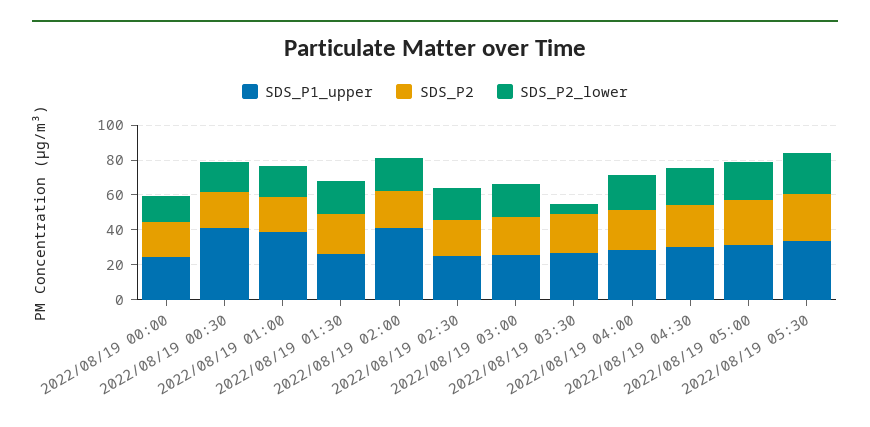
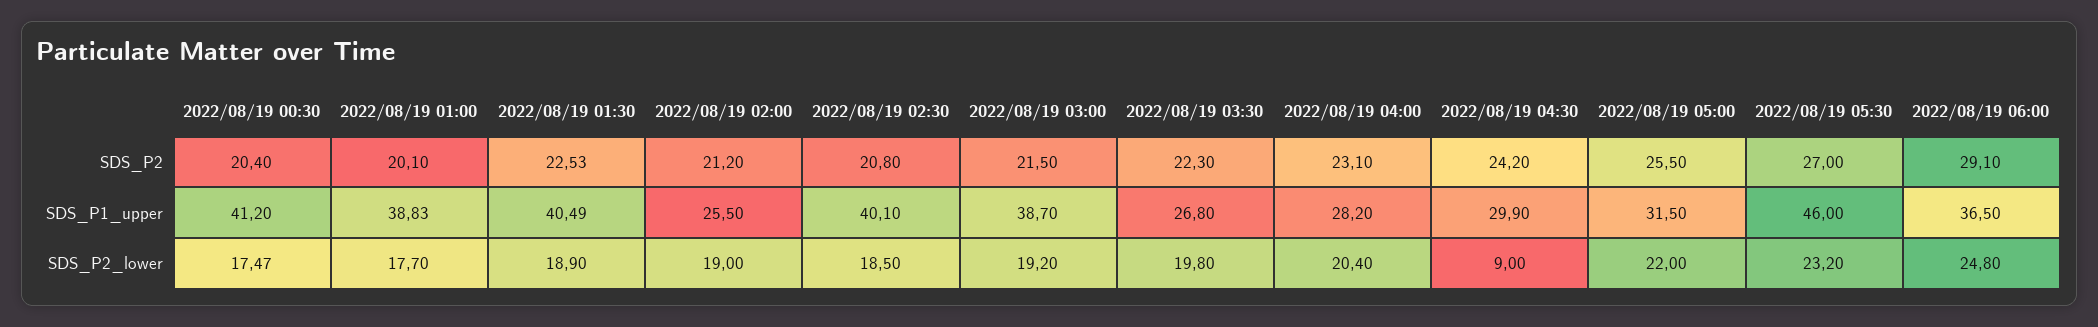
SDS_P1_upper, 2022/08/19 00:00: 25 -> none
SDS_P2, 2022/08/19 00:00: 20 -> none
SDS_P2_lower, 2022/08/19 00:00: 15 -> none
SDS_P1_upper, 2022/08/19 01:30: 25 -> 40.49
SDS_P1_upper, 2022/08/19 02:00: 40 -> 25.5
SDS_P1_upper, 2022/08/19 02:30: 25 -> 40.1
SDS_P1_upper, 2022/08/19 03:00: 25 -> 38.7
SDS_P2_lower, 2022/08/19 03:30: 5 -> 19.8
SDS_P2_lower, 2022/08/19 04:30: 20 -> 9
SDS_P1_upper, 2022/08/19 05:30: 35 -> 46
SDS_P2, 2022/08/19 06:00: none -> 29.1
SDS_P1_upper, 2022/08/19 06:00: none -> 36.5
SDS_P2_lower, 2022/08/19 06:00: none -> 24.8

